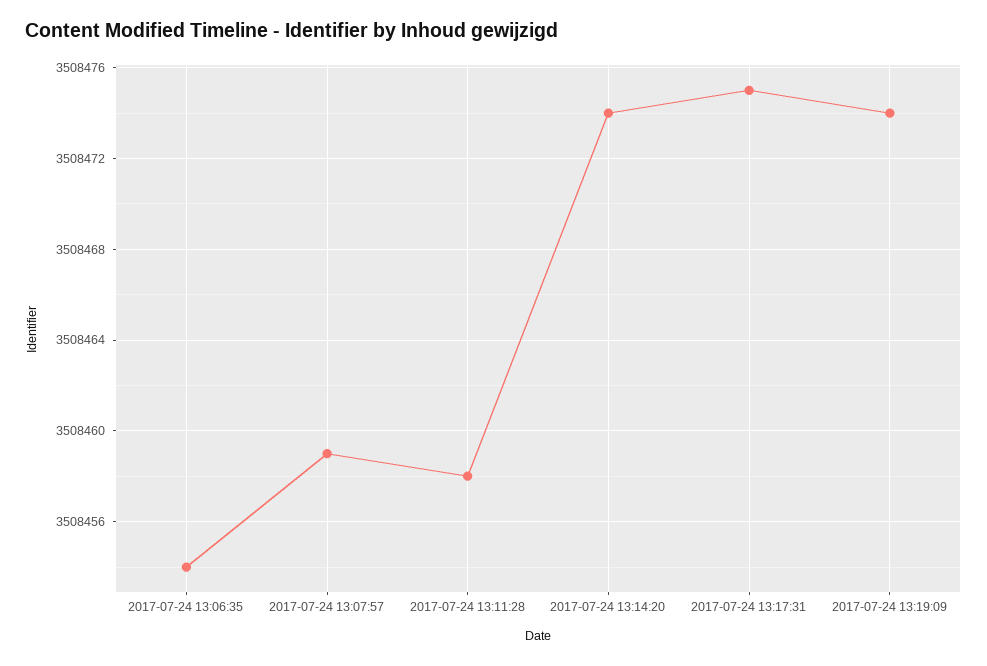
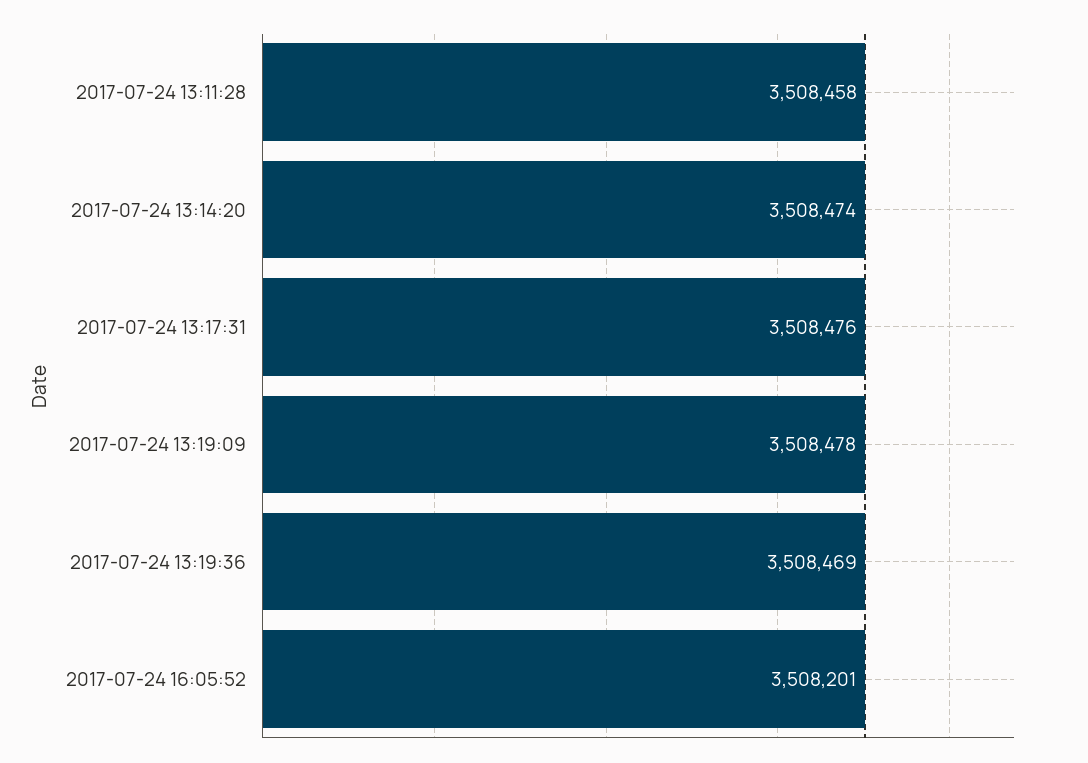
2017-07-24 13:06:35: 3508454 -> none
2017-07-24 13:07:57: 3508459 -> none
2017-07-24 13:17:31: 3508475 -> 3508476
2017-07-24 13:19:09: 3508474 -> 3508478
2017-07-24 13:19:36: none -> 3508469
2017-07-24 16:05:52: none -> 3508201

